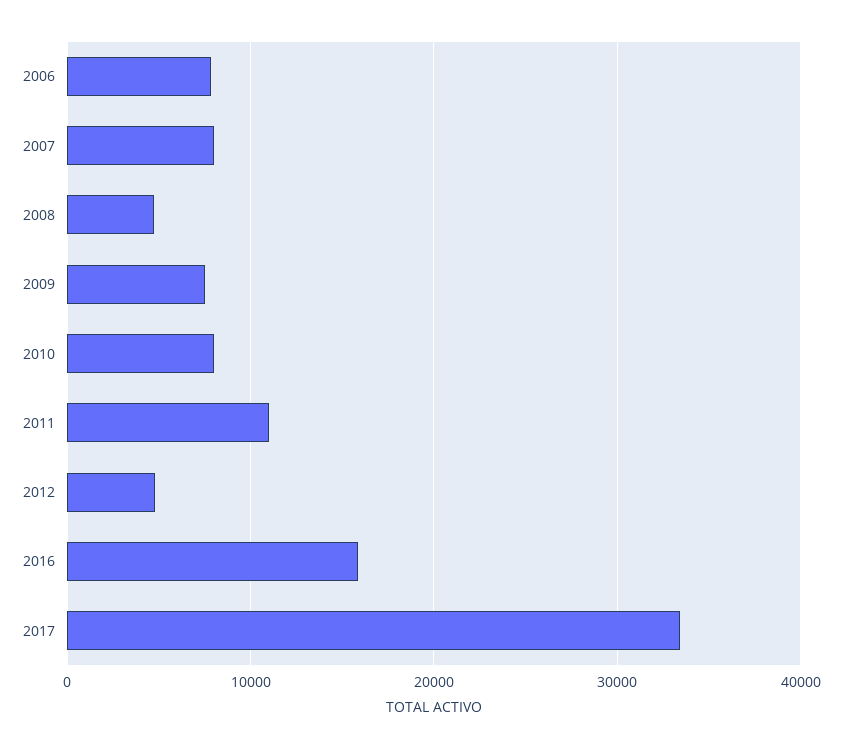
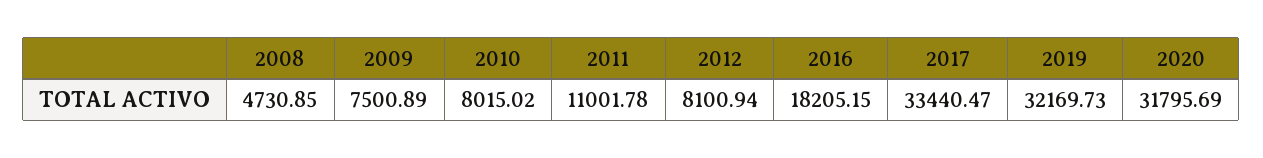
2006: 8000 -> none
2007: 8000 -> none
2012: 5000 -> 8100.94
2016: 16000 -> 18205.15
2019: none -> 32169.73
2020: none -> 31795.69

